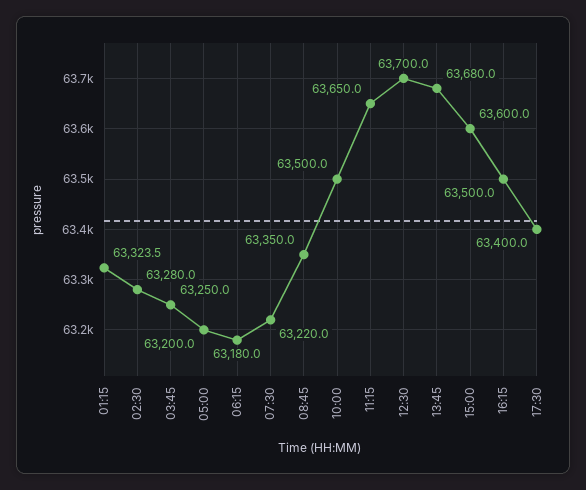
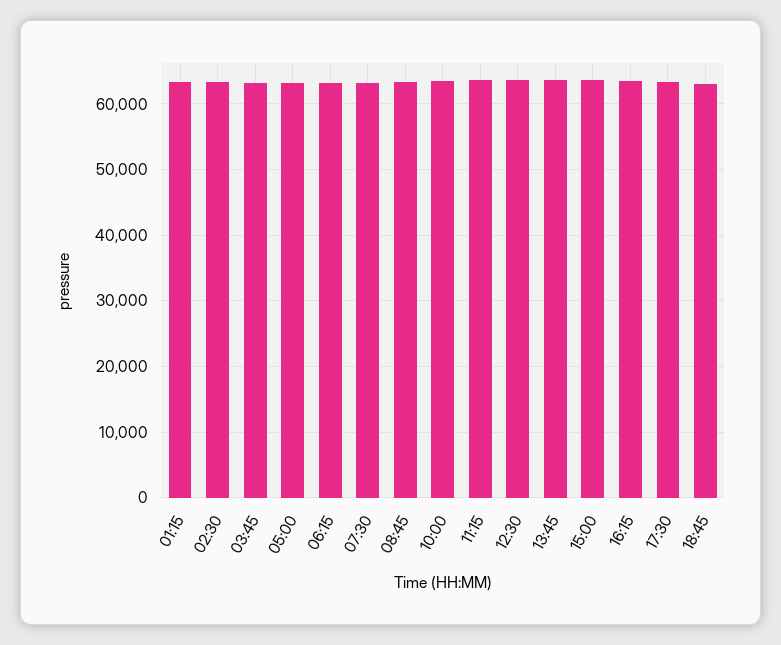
18:45: none -> 63000

